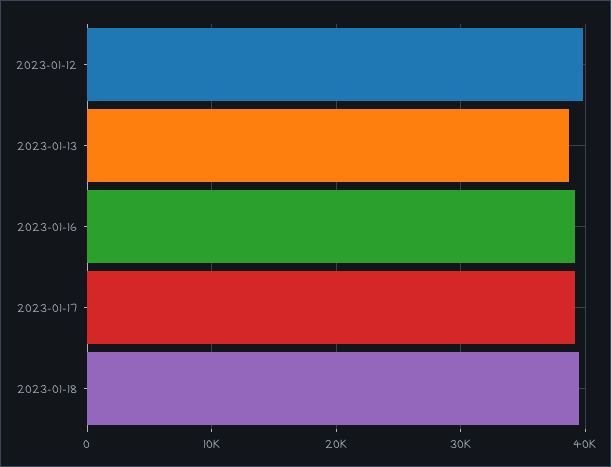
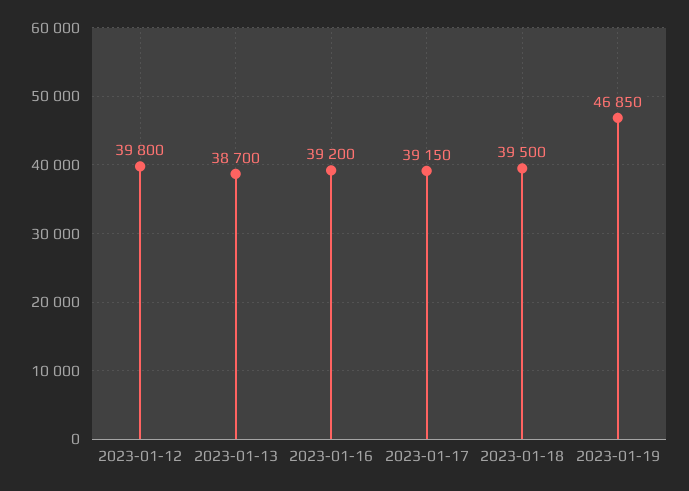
2023-01-19: none -> 46850

